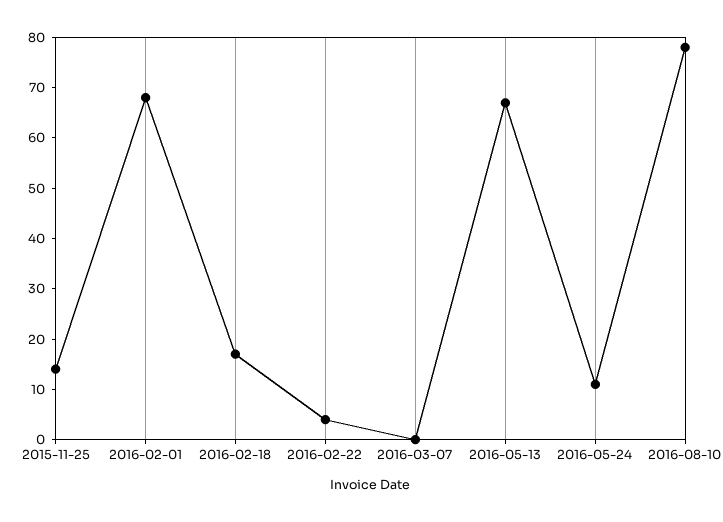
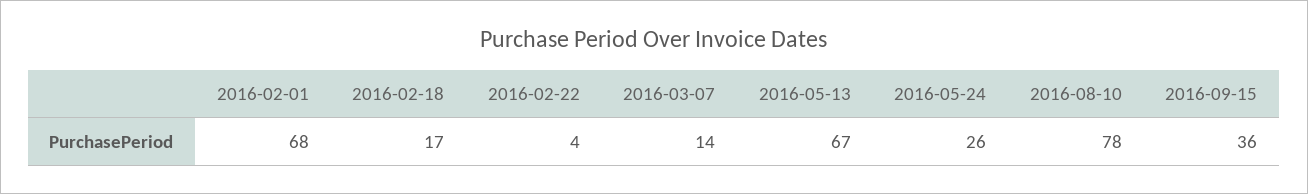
2015-11-25: 15 -> none
2016-03-07: 0 -> 14
2016-05-24: 10 -> 26
2016-09-15: none -> 36

